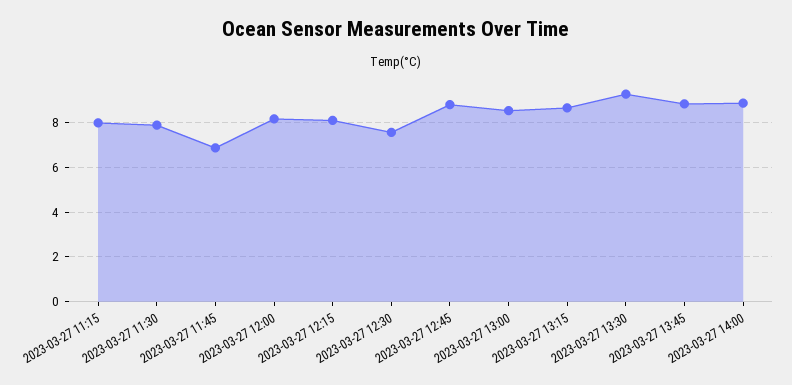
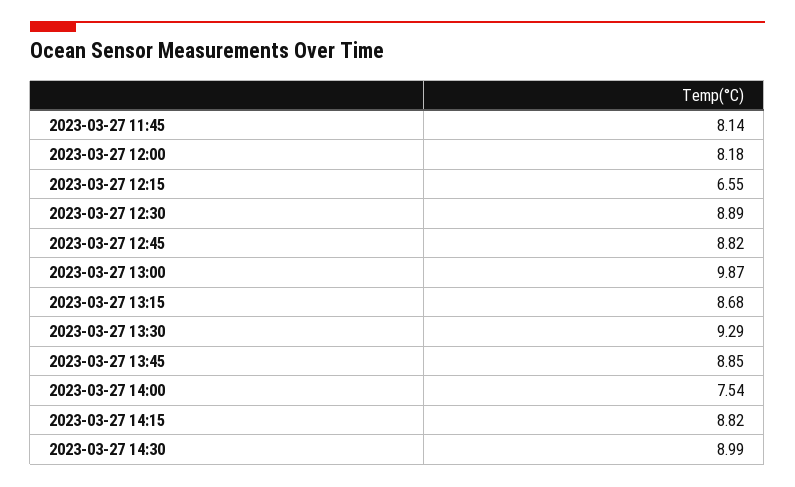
2023-03-27 11:15: 8 -> none
2023-03-27 11:30: 8 -> none
2023-03-27 11:45: 7 -> 8.14
2023-03-27 12:15: 8 -> 6.55
2023-03-27 12:30: 7.5 -> 8.89
2023-03-27 13:00: 8.5 -> 9.87
2023-03-27 14:00: 9 -> 7.54
2023-03-27 14:15: none -> 8.82
2023-03-27 14:30: none -> 8.99

